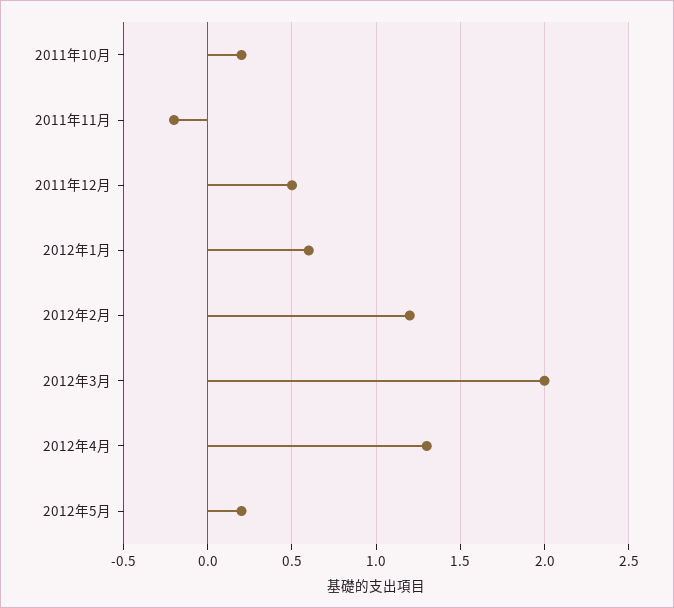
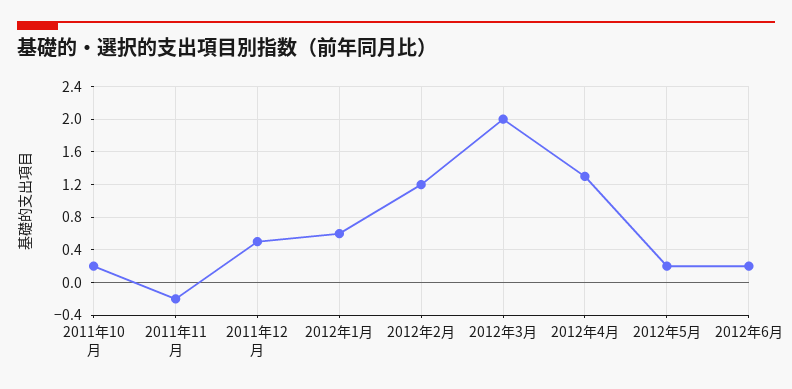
2012年6月: none -> 0.2

